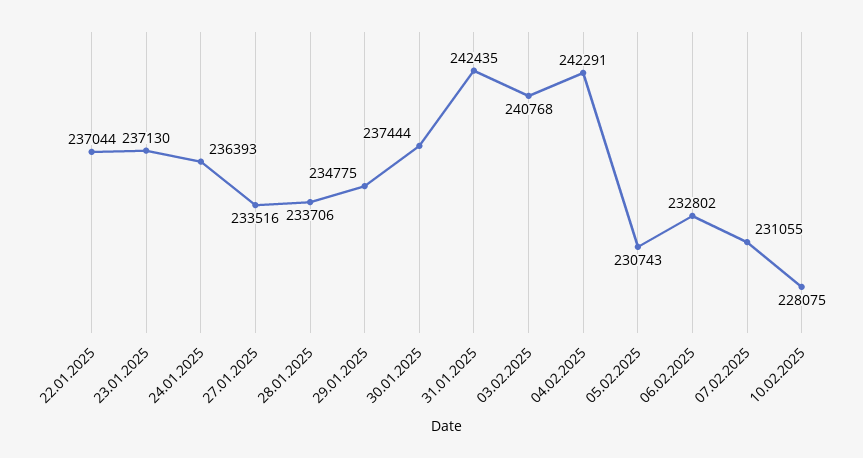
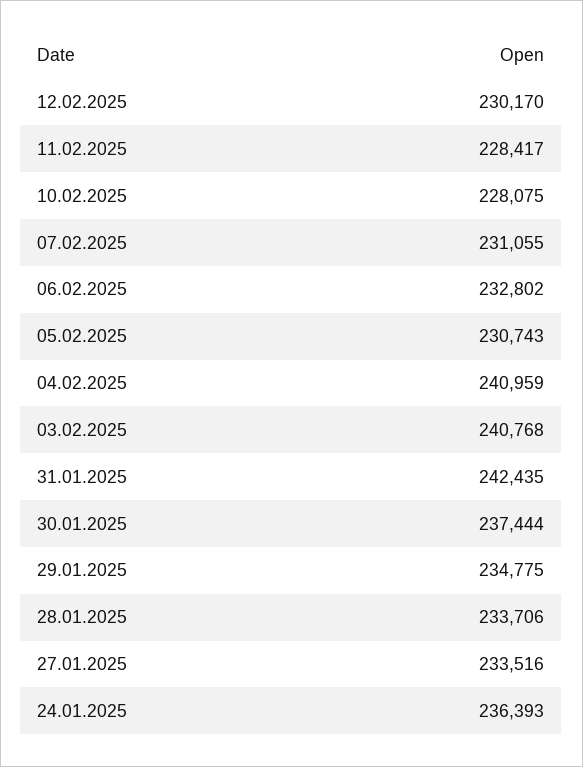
22.01.2025: 237044 -> none
23.01.2025: 237130 -> none
04.02.2025: 242291 -> 240959
12.02.2025: none -> 230170
11.02.2025: none -> 228417

